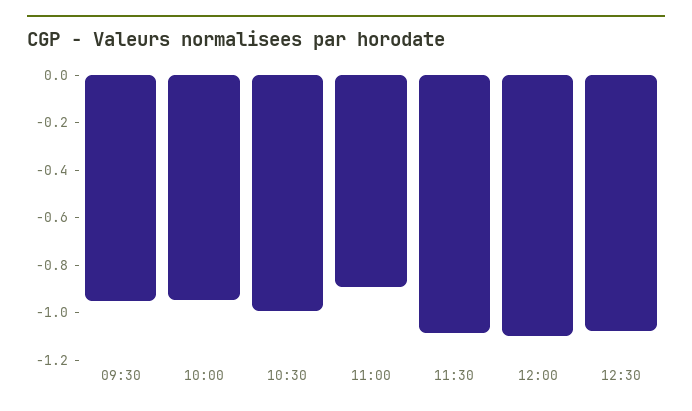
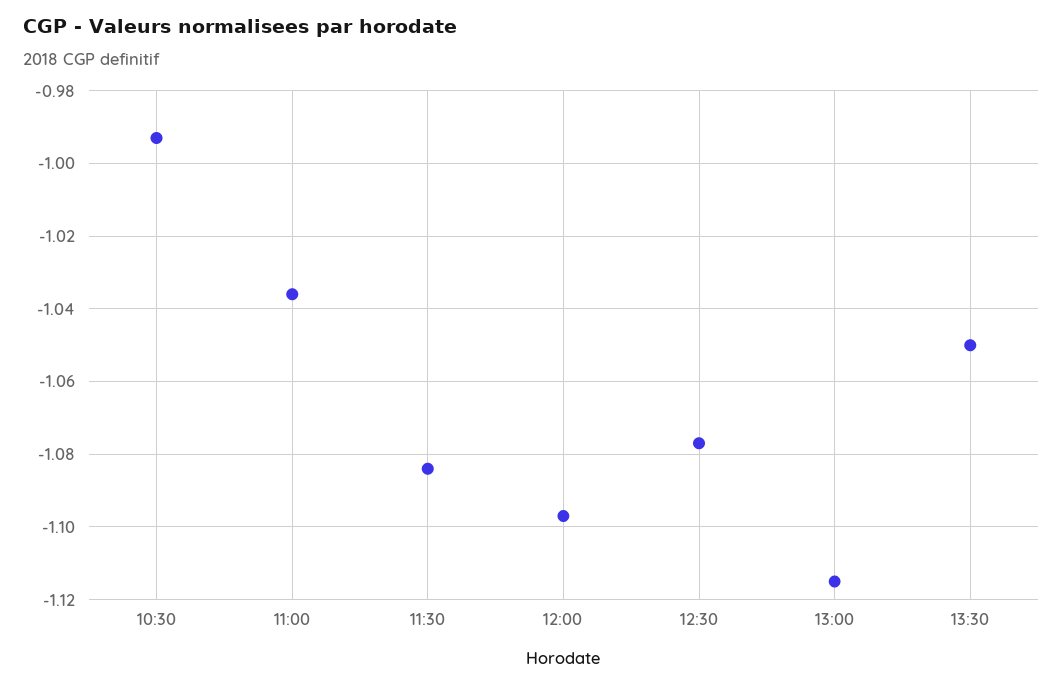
09:30: -0.95 -> none
10:00: -0.95 -> none
11:00: -0.9 -> -1.035
13:00: none -> -1.115
13:30: none -> -1.05

